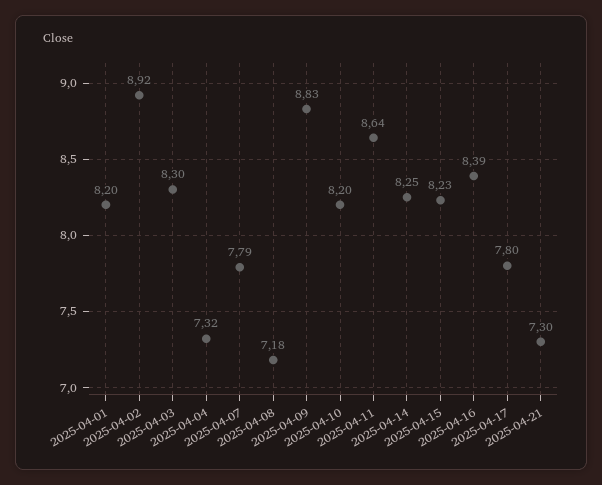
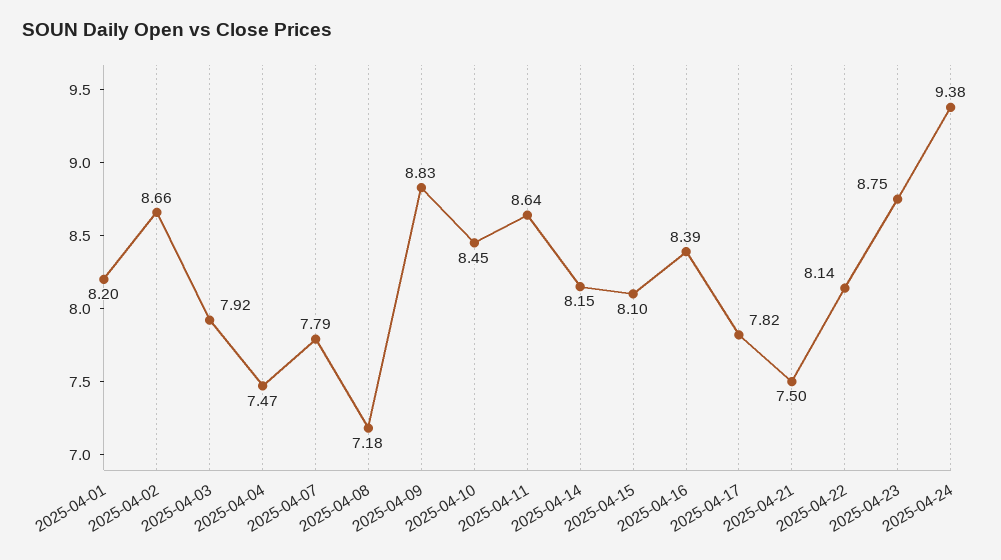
2025-04-02: 8.92 -> 8.66
2025-04-03: 8.3 -> 7.92
2025-04-04: 7.32 -> 7.47
2025-04-10: 8.2 -> 8.45
2025-04-14: 8.25 -> 8.15
2025-04-15: 8.23 -> 8.1
2025-04-17: 7.8 -> 7.82
2025-04-21: 7.3 -> 7.5
2025-04-22: none -> 8.14
2025-04-23: none -> 8.75
2025-04-24: none -> 9.38

